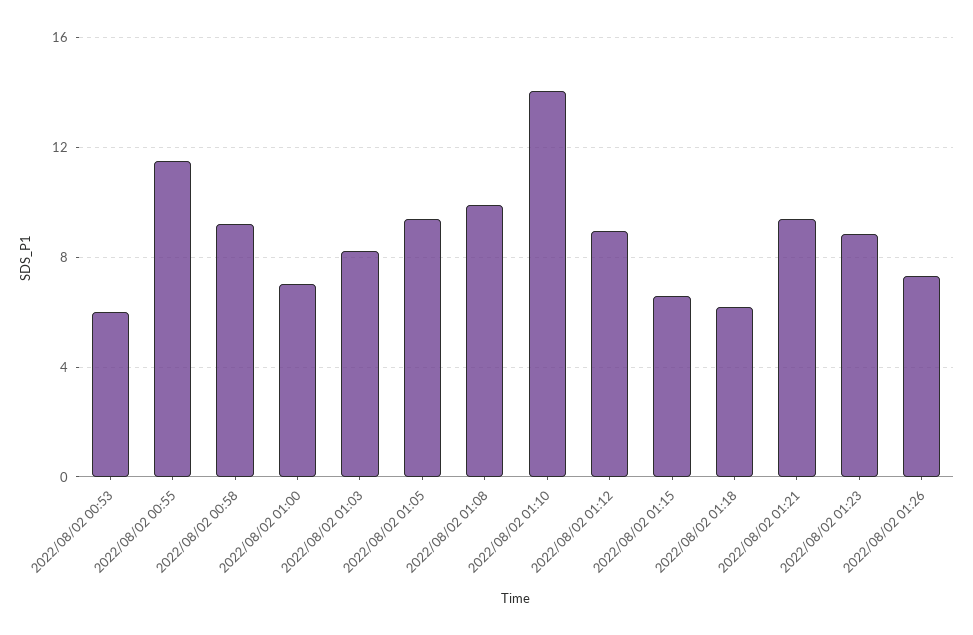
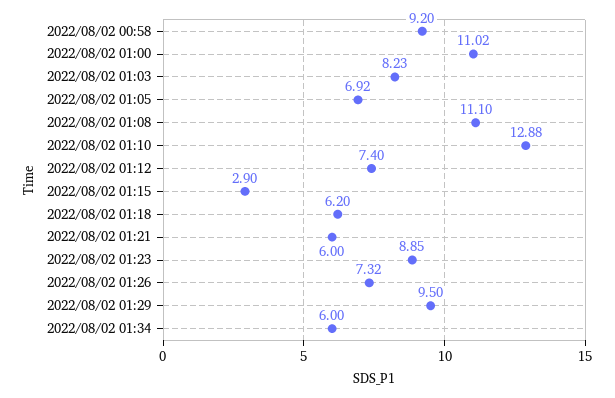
2022/08/02 00:53: 6 -> none
2022/08/02 00:55: 11.5 -> none
2022/08/02 01:00: 7 -> 11.02
2022/08/02 01:05: 9.5 -> 6.92
2022/08/02 01:08: 10 -> 11.1
2022/08/02 01:10: 14 -> 12.88
2022/08/02 01:12: 9 -> 7.4
2022/08/02 01:15: 6.5 -> 2.9
2022/08/02 01:21: 9.5 -> 6
2022/08/02 01:29: none -> 9.5
2022/08/02 01:34: none -> 6

